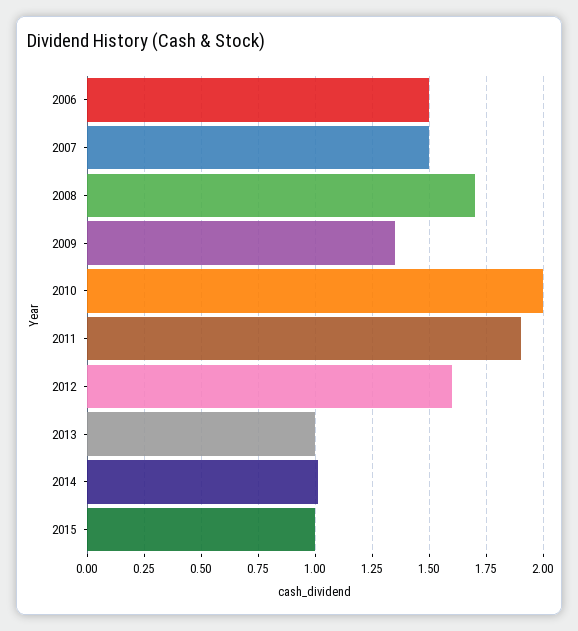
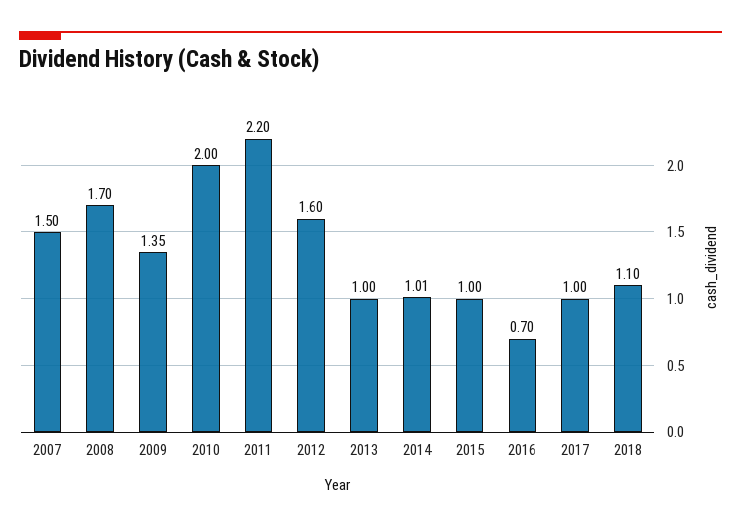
2006: 1.5 -> none
2011: 1.9 -> 2.2
2016: none -> 0.7
2017: none -> 1
2018: none -> 1.1

